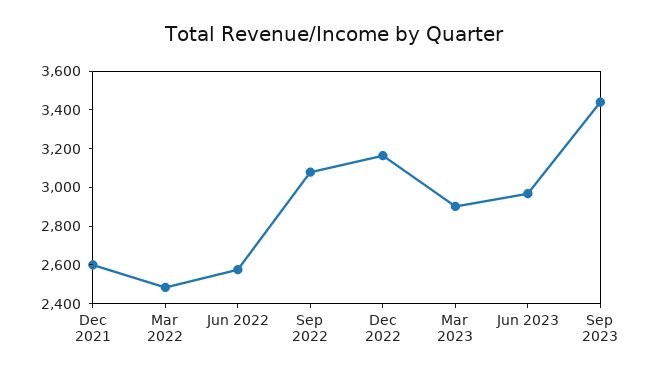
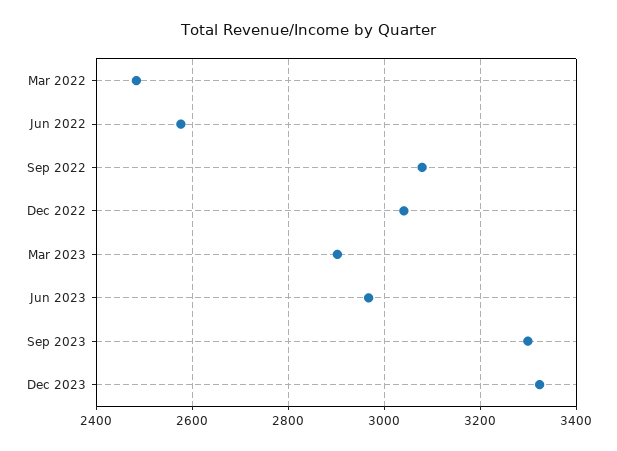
Dec 2021: 2600 -> none
Dec 2022: 3150 -> 3040
Sep 2023: 3450 -> 3300
Dec 2023: none -> 3320

